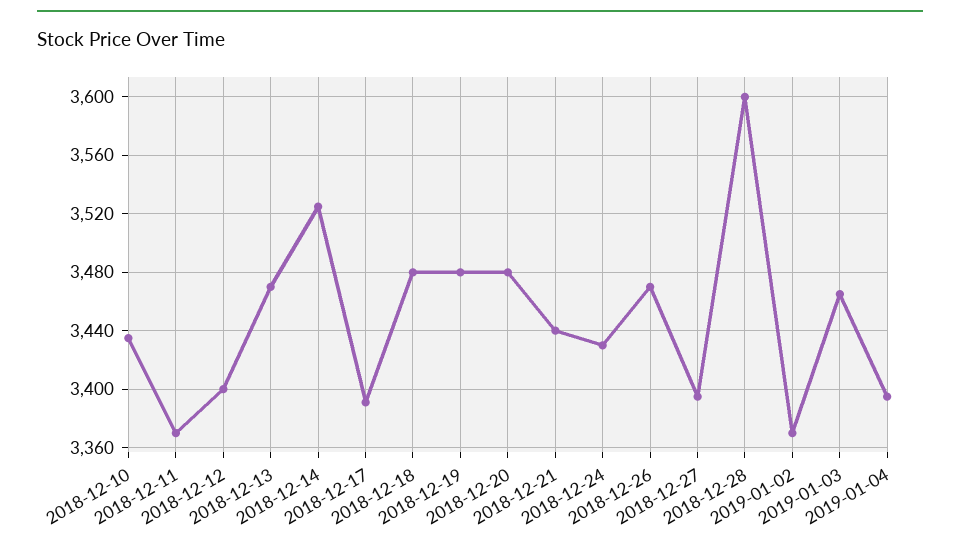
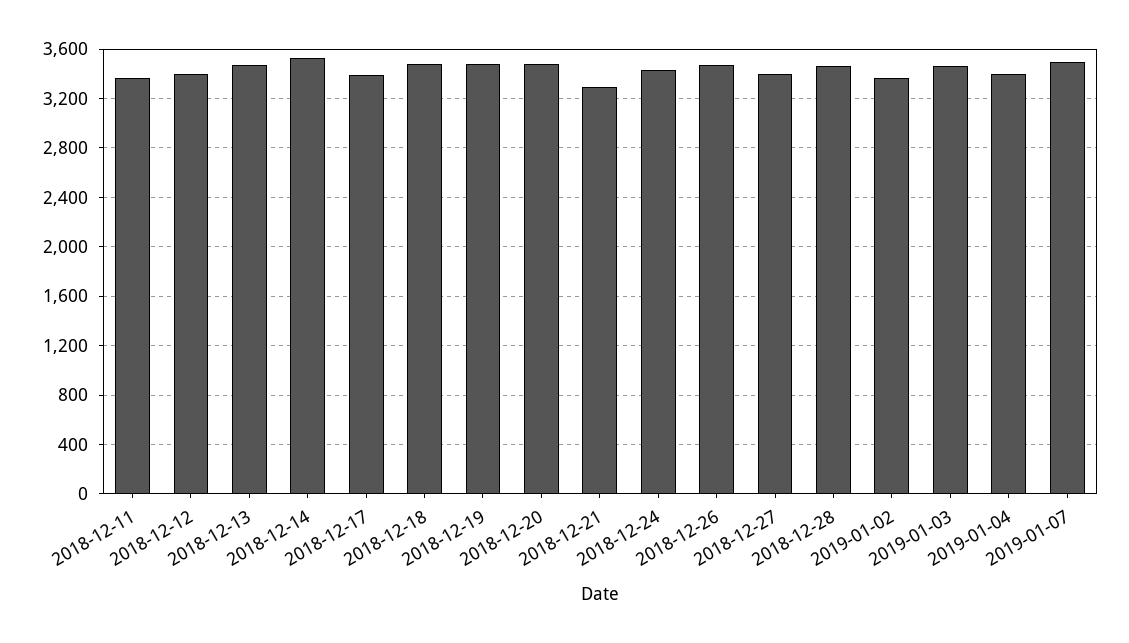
2018-12-10: 3435 -> none
2018-12-21: 3440 -> 3300
2018-12-28: 3600 -> 3450
2019-01-07: none -> 3500

